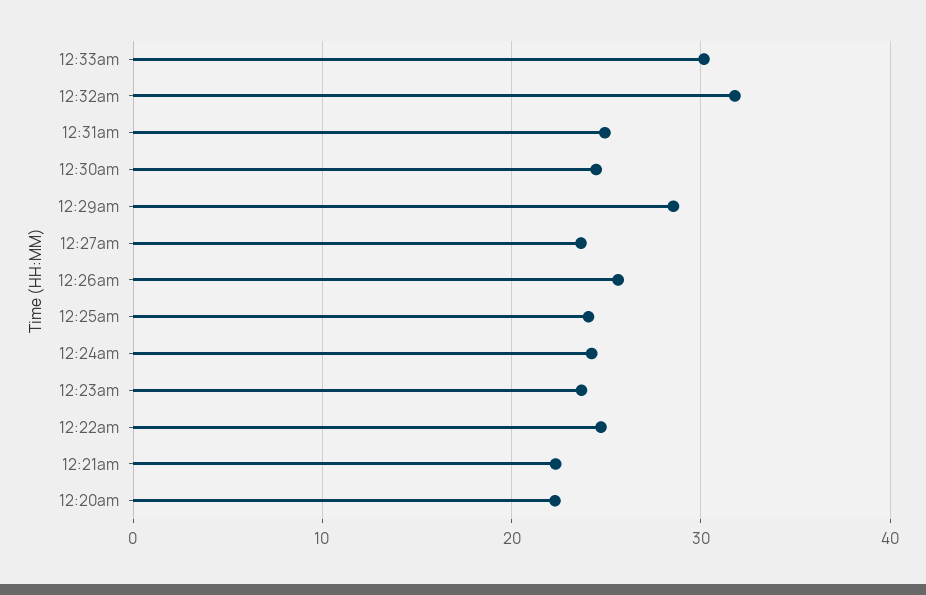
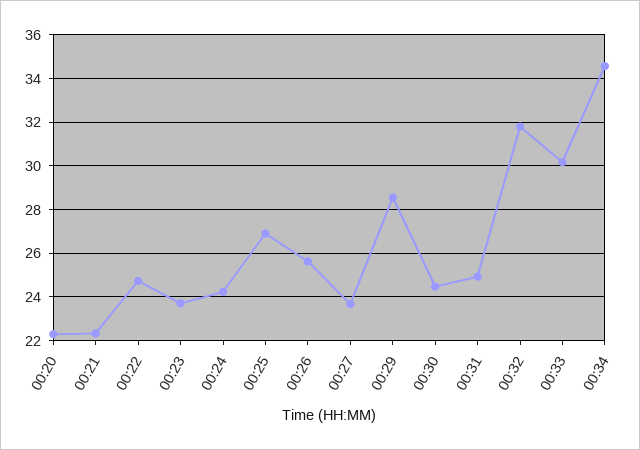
12:25am: 24 -> 27
00:34: none -> 34.5

